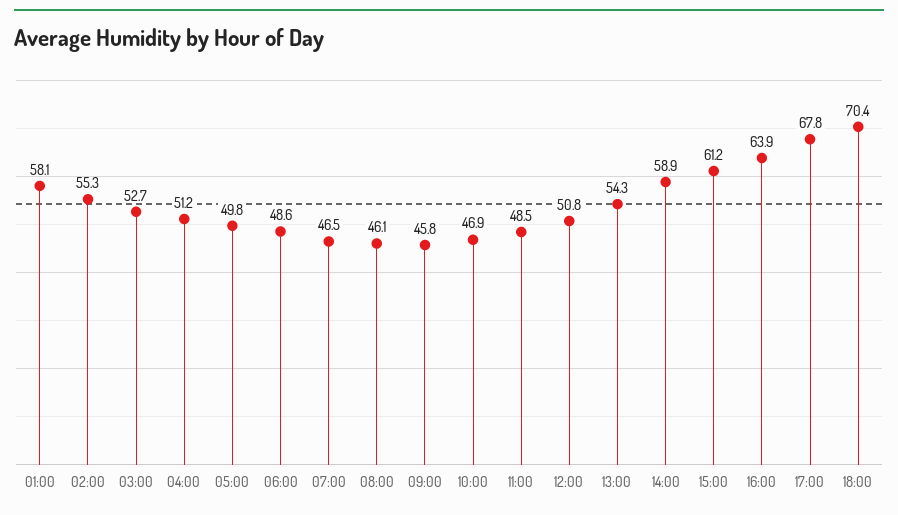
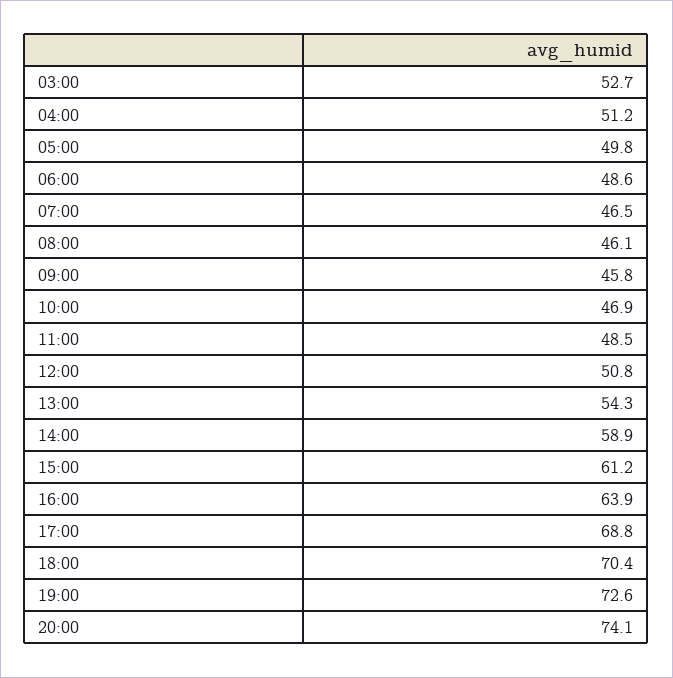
01:00: 58.1 -> none
02:00: 55.3 -> none
17:00: 67.8 -> 68.8
19:00: none -> 72.6
20:00: none -> 74.1

